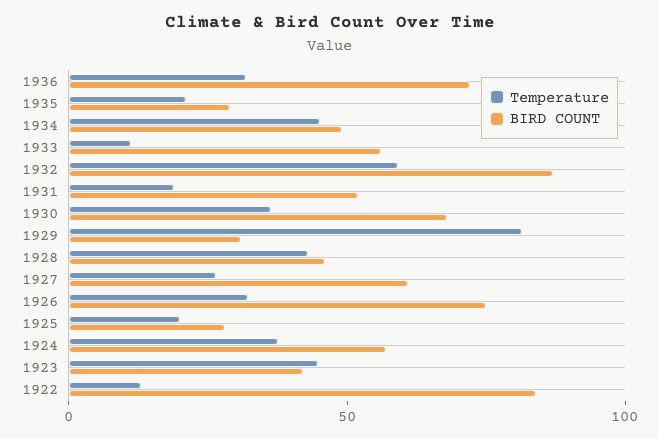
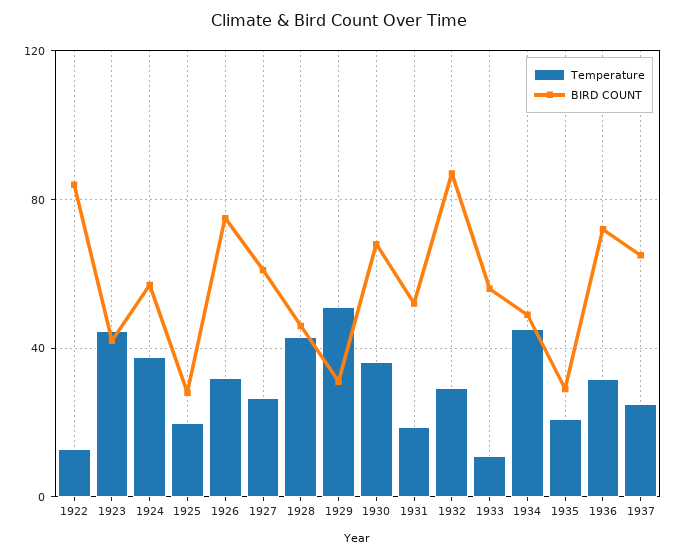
Temperature, 1932: 60 -> 30
Temperature, 1929: 80 -> 50
Temperature, 1937: none -> 25
BIRD COUNT, 1937: none -> 65

